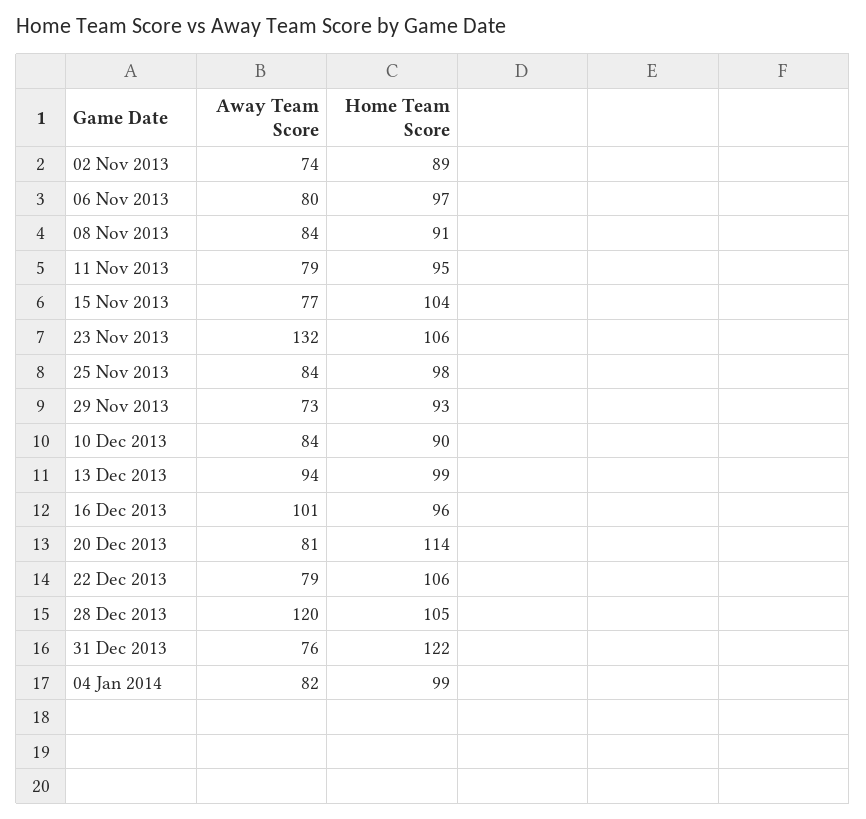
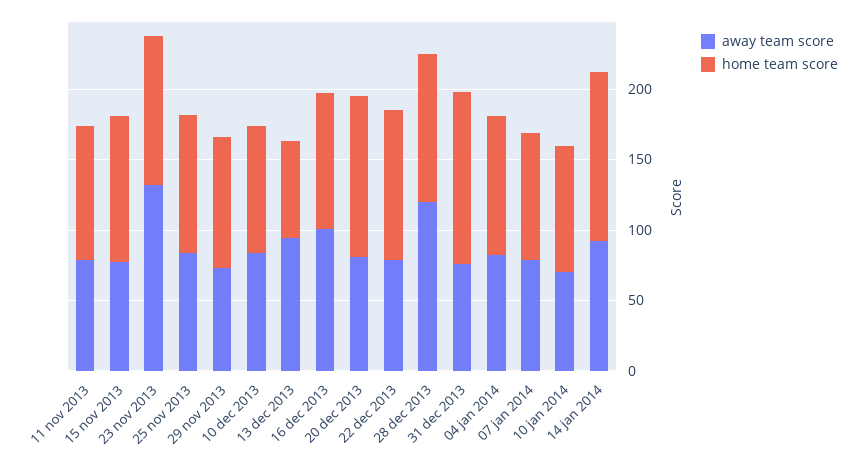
Away Team Score, 02 Nov 2013: 74 -> none
Home Team Score, 02 Nov 2013: 89 -> none
Away Team Score, 06 Nov 2013: 80 -> none
Home Team Score, 06 Nov 2013: 97 -> none
Away Team Score, 08 Nov 2013: 84 -> none
Home Team Score, 08 Nov 2013: 91 -> none
Home Team Score, 13 Dec 2013: 99 -> 70
Away Team Score, 07 jan 2014: none -> 80
Home Team Score, 07 jan 2014: none -> 90
Away Team Score, 10 jan 2014: none -> 70
Home Team Score, 10 jan 2014: none -> 90
Away Team Score, 14 jan 2014: none -> 90
Home Team Score, 14 jan 2014: none -> 120

